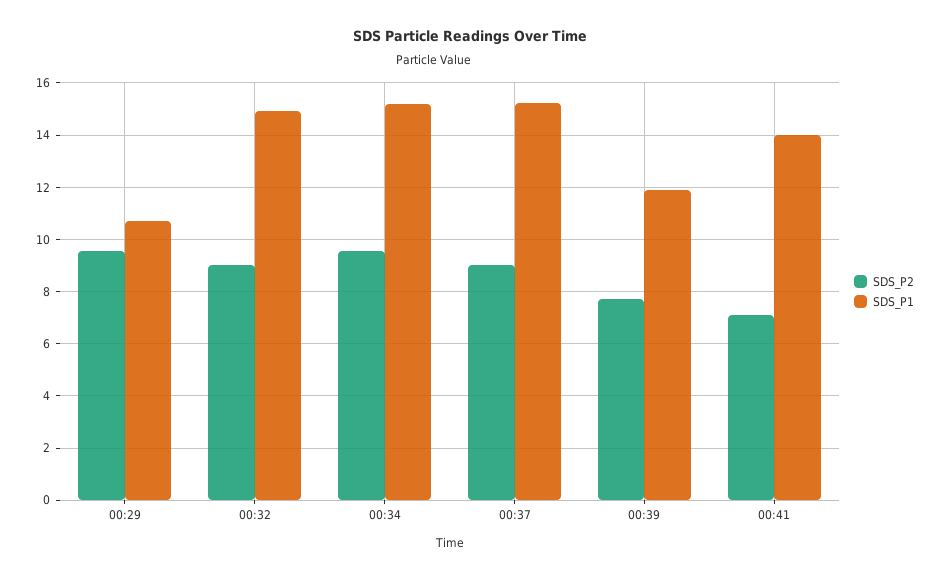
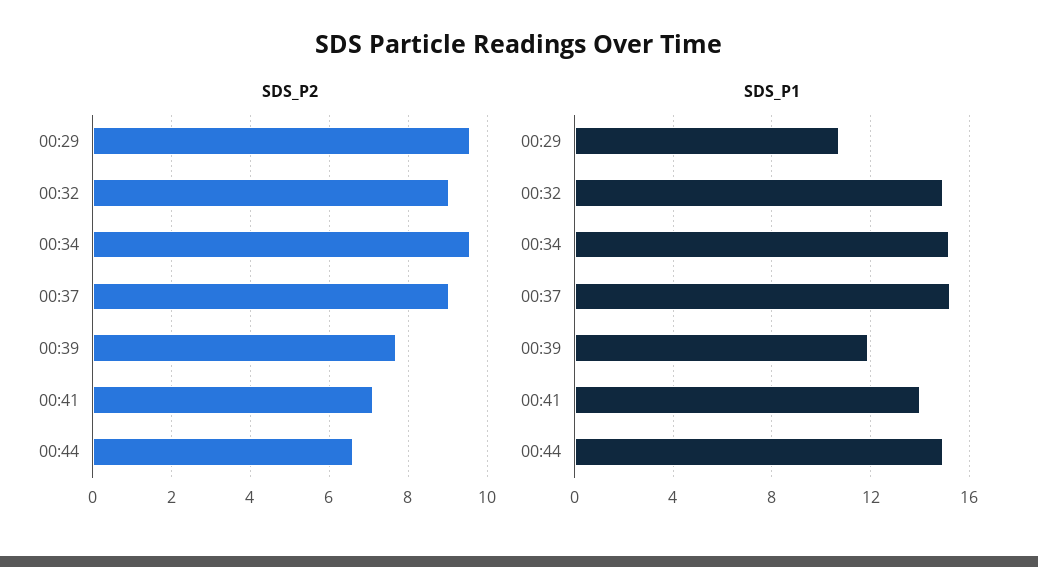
SDS_P2, 00:44: none -> 6.6
SDS_P1, 00:44: none -> 15

